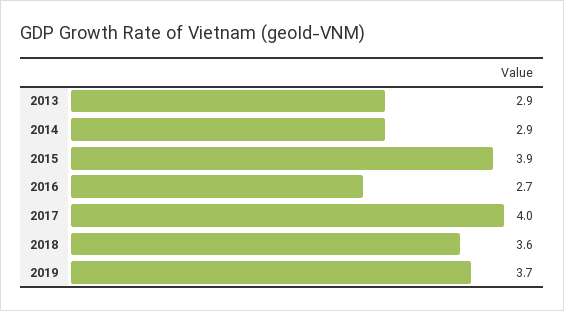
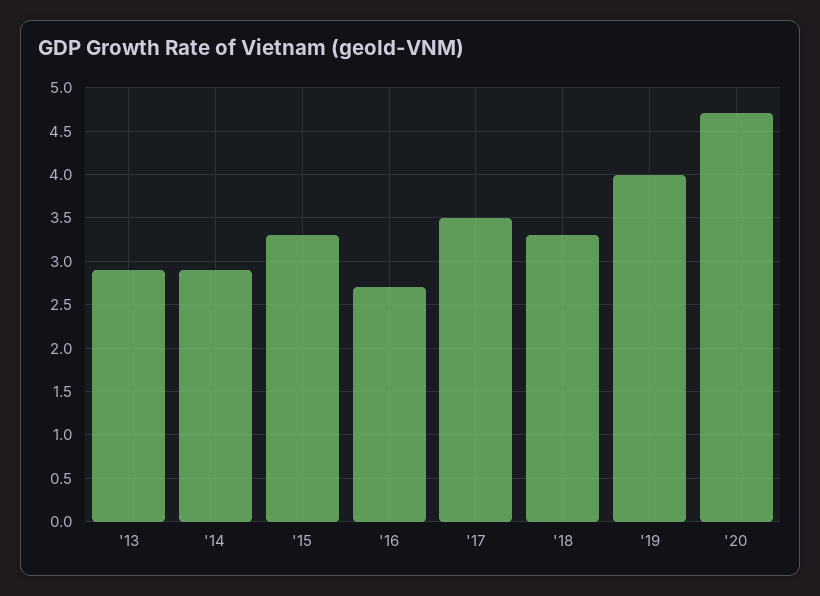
2015: 3.9 -> 3.3
2017: 4 -> 3.5
2018: 3.6 -> 3.3
2019: 3.7 -> 4
'20: none -> 4.7

